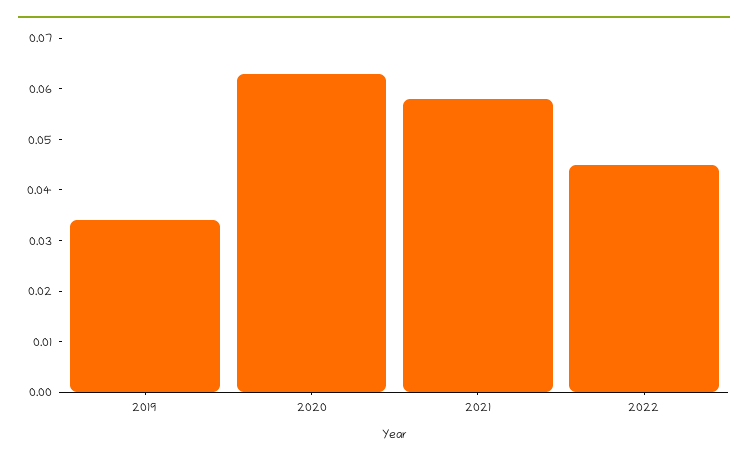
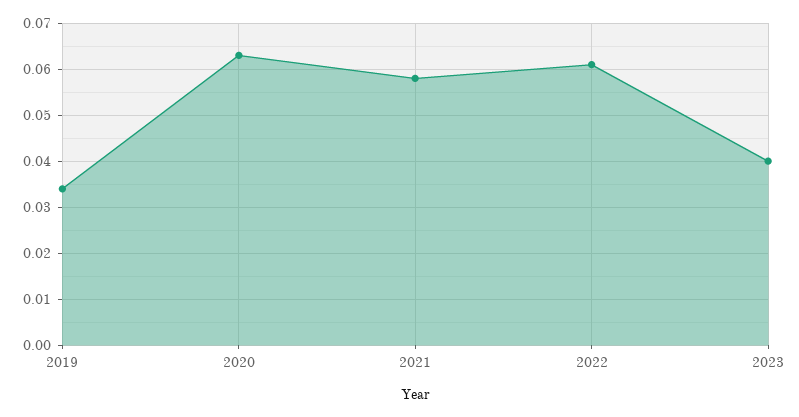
2022: 0.045 -> 0.06
2023: none -> 0.04

